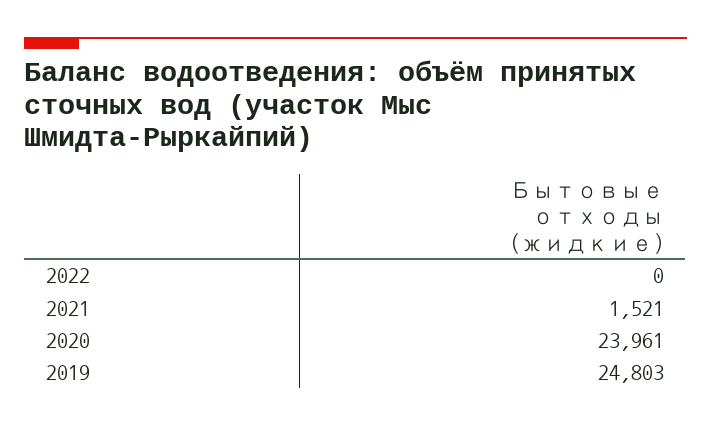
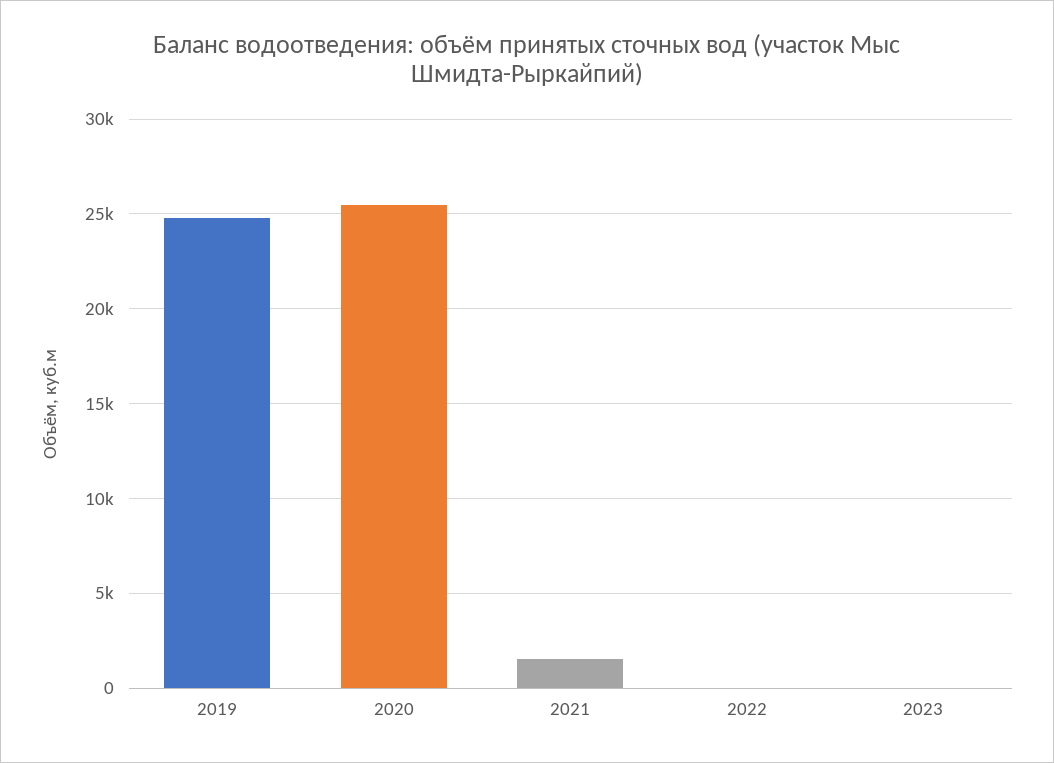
2020: 23961 -> 25500
2023: none -> 0

